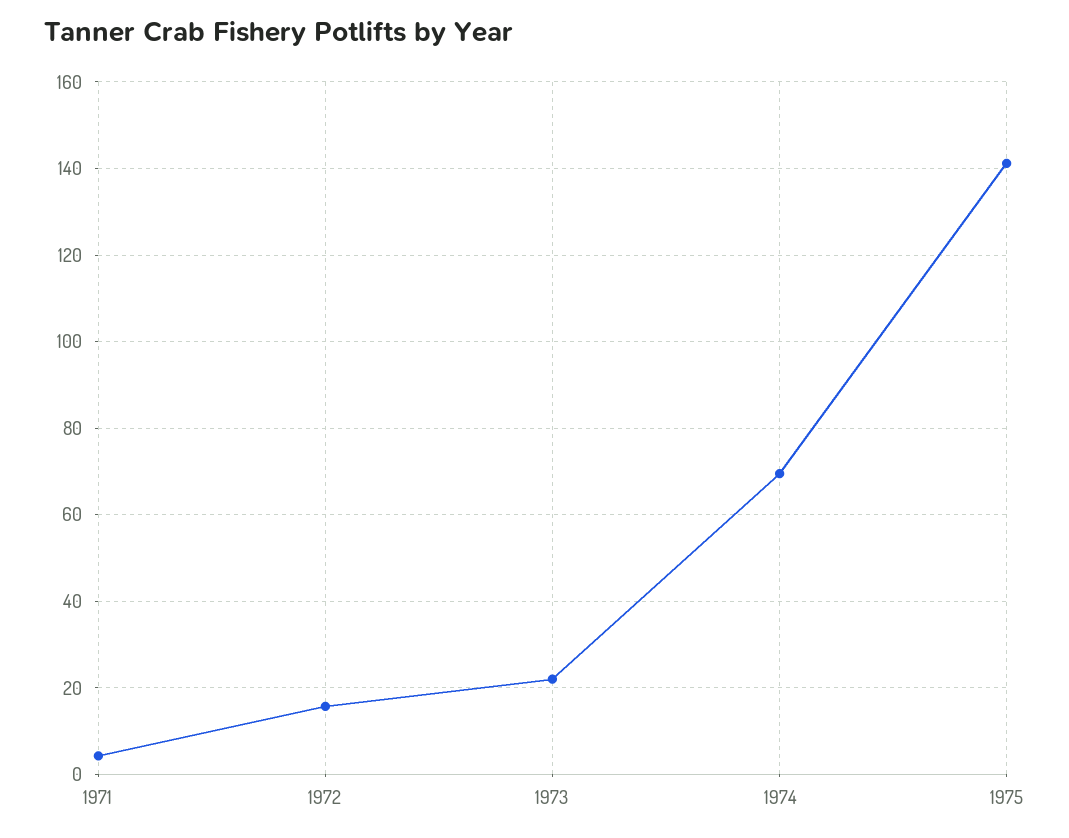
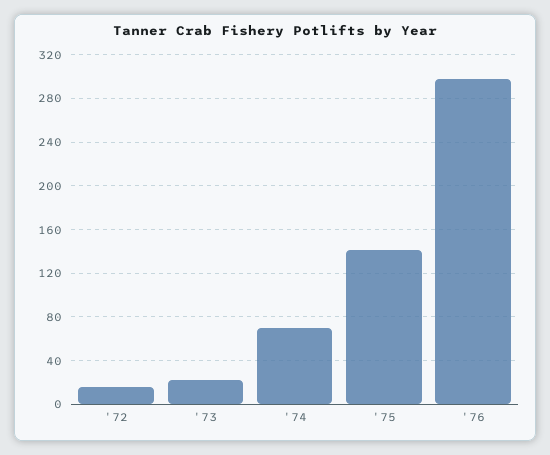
1971: 4 -> none
'76: none -> 300

